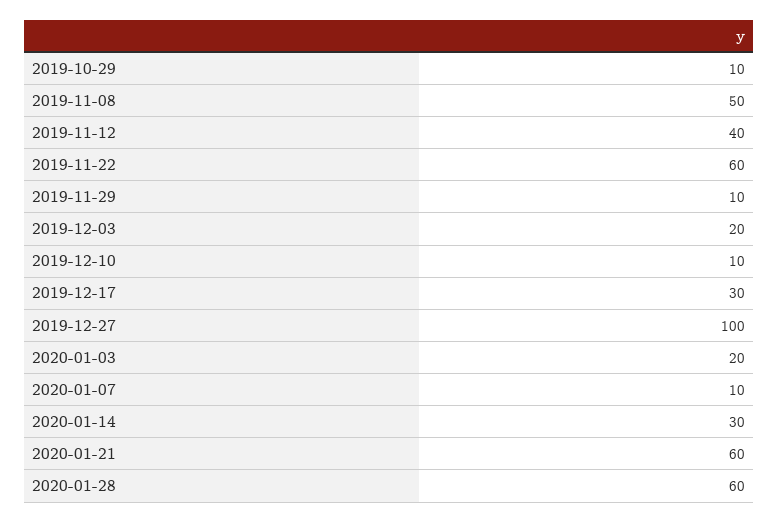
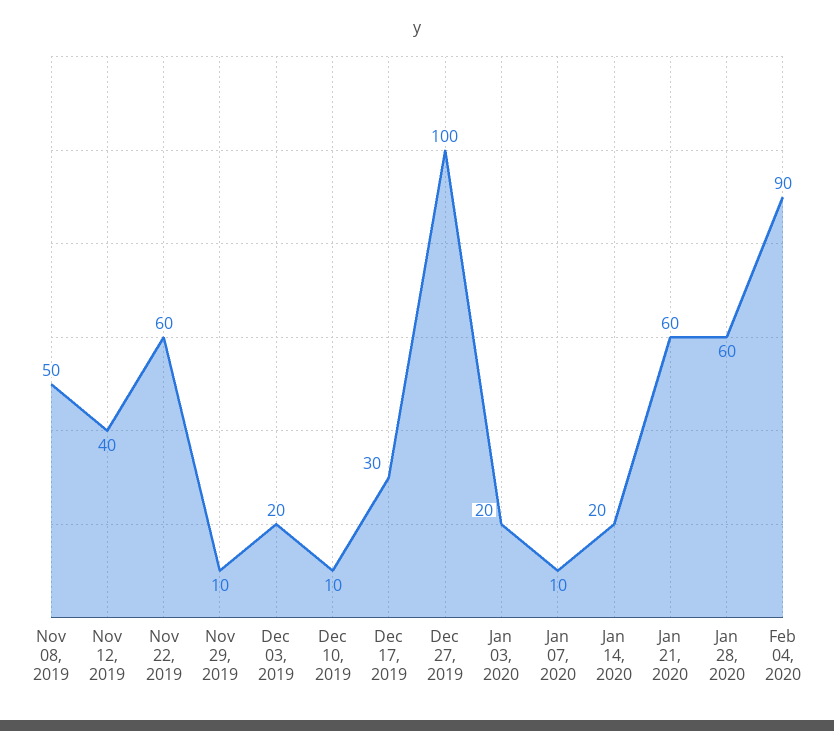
2019-10-29: 10 -> none
2020-01-14: 30 -> 20
Feb 04, 2020: none -> 90

